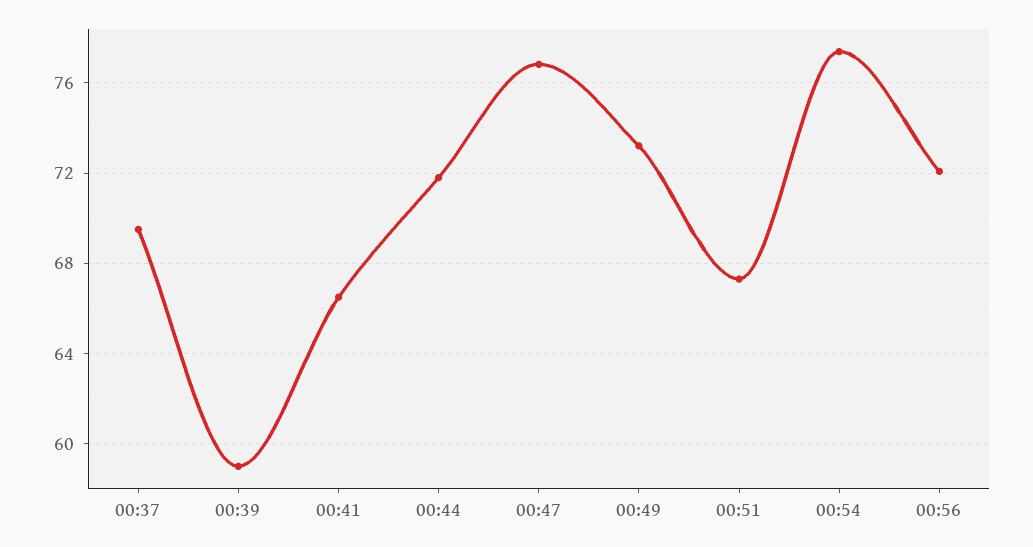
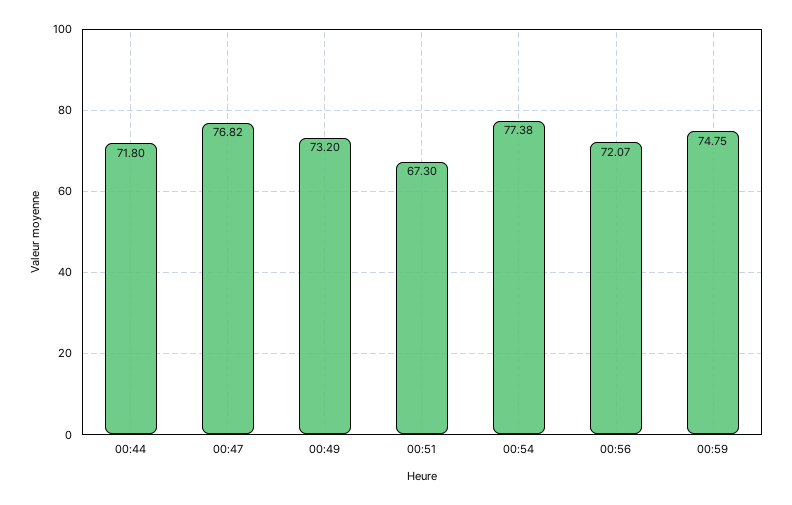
00:37: 69.5 -> none
00:39: 59 -> none
00:41: 66.5 -> none
00:59: none -> 74.75

